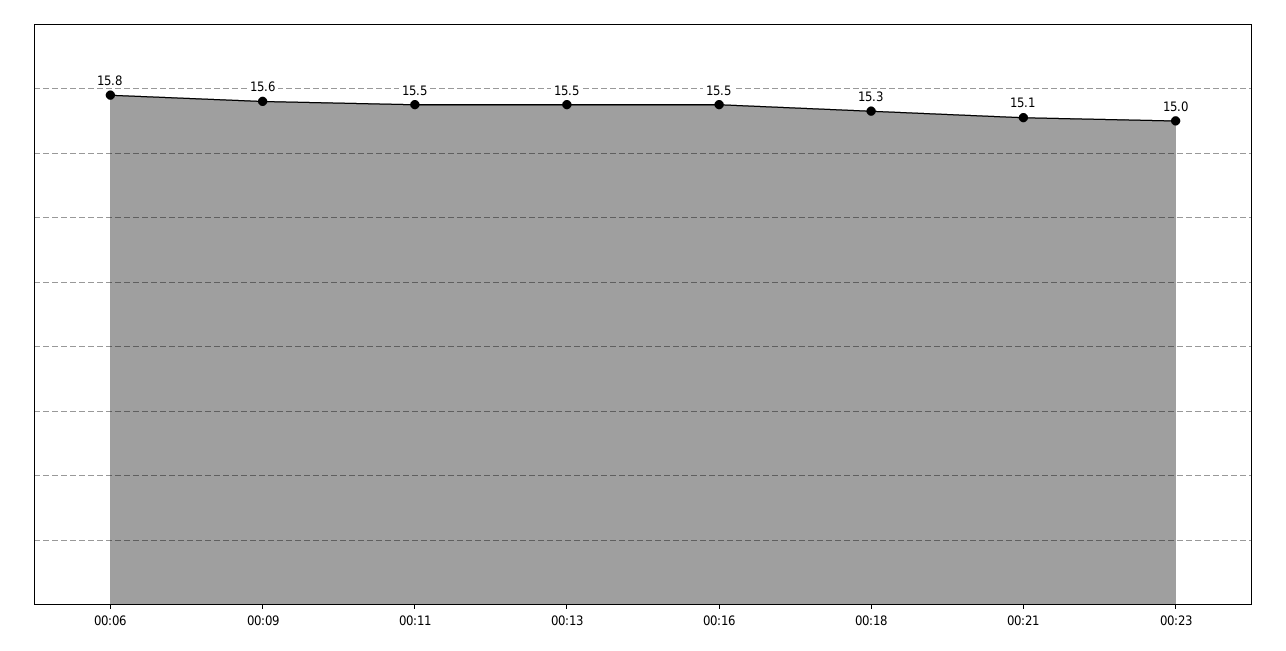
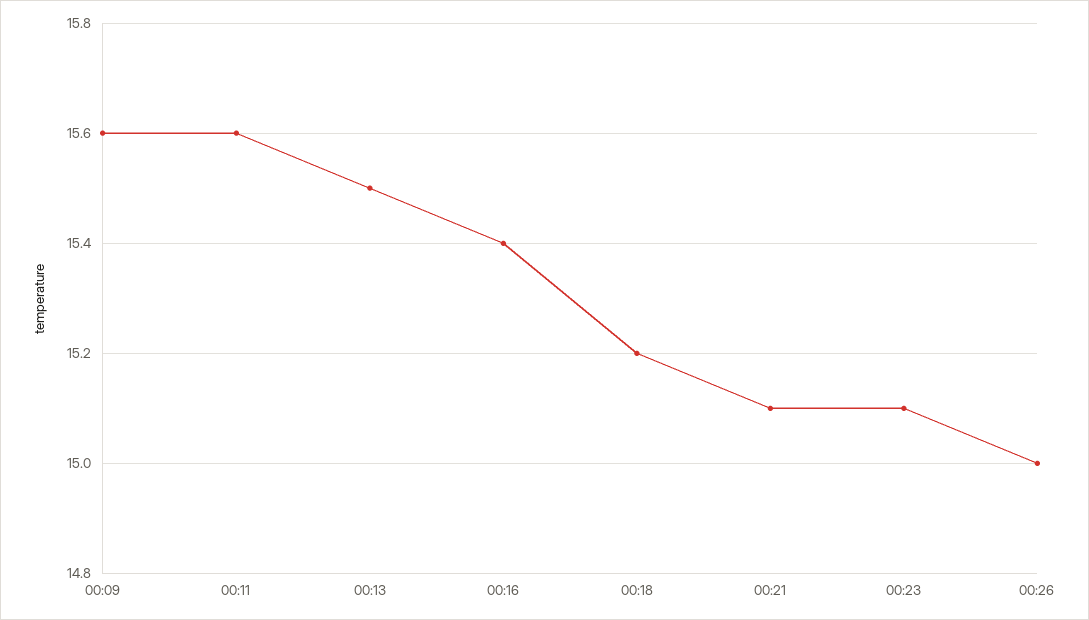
00:06: 15.8 -> none
00:11: 15.5 -> 15.6
00:16: 15.5 -> 15.4
00:18: 15.3 -> 15.2
00:23: 15 -> 15.1
00:26: none -> 15

